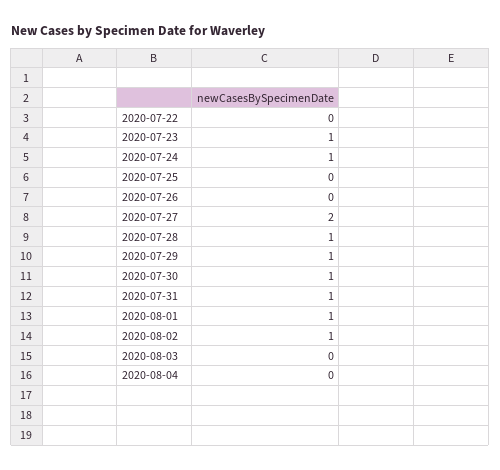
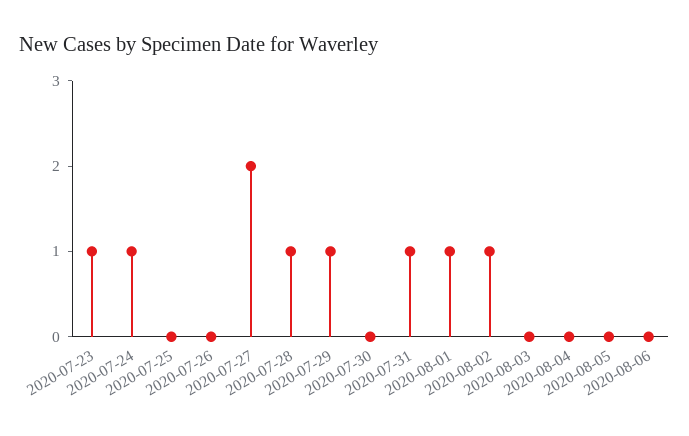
2020-07-22: 0 -> none
2020-07-30: 1 -> 0
2020-08-05: none -> 0
2020-08-06: none -> 0

